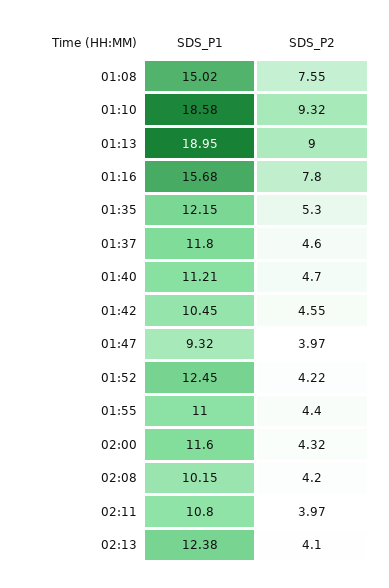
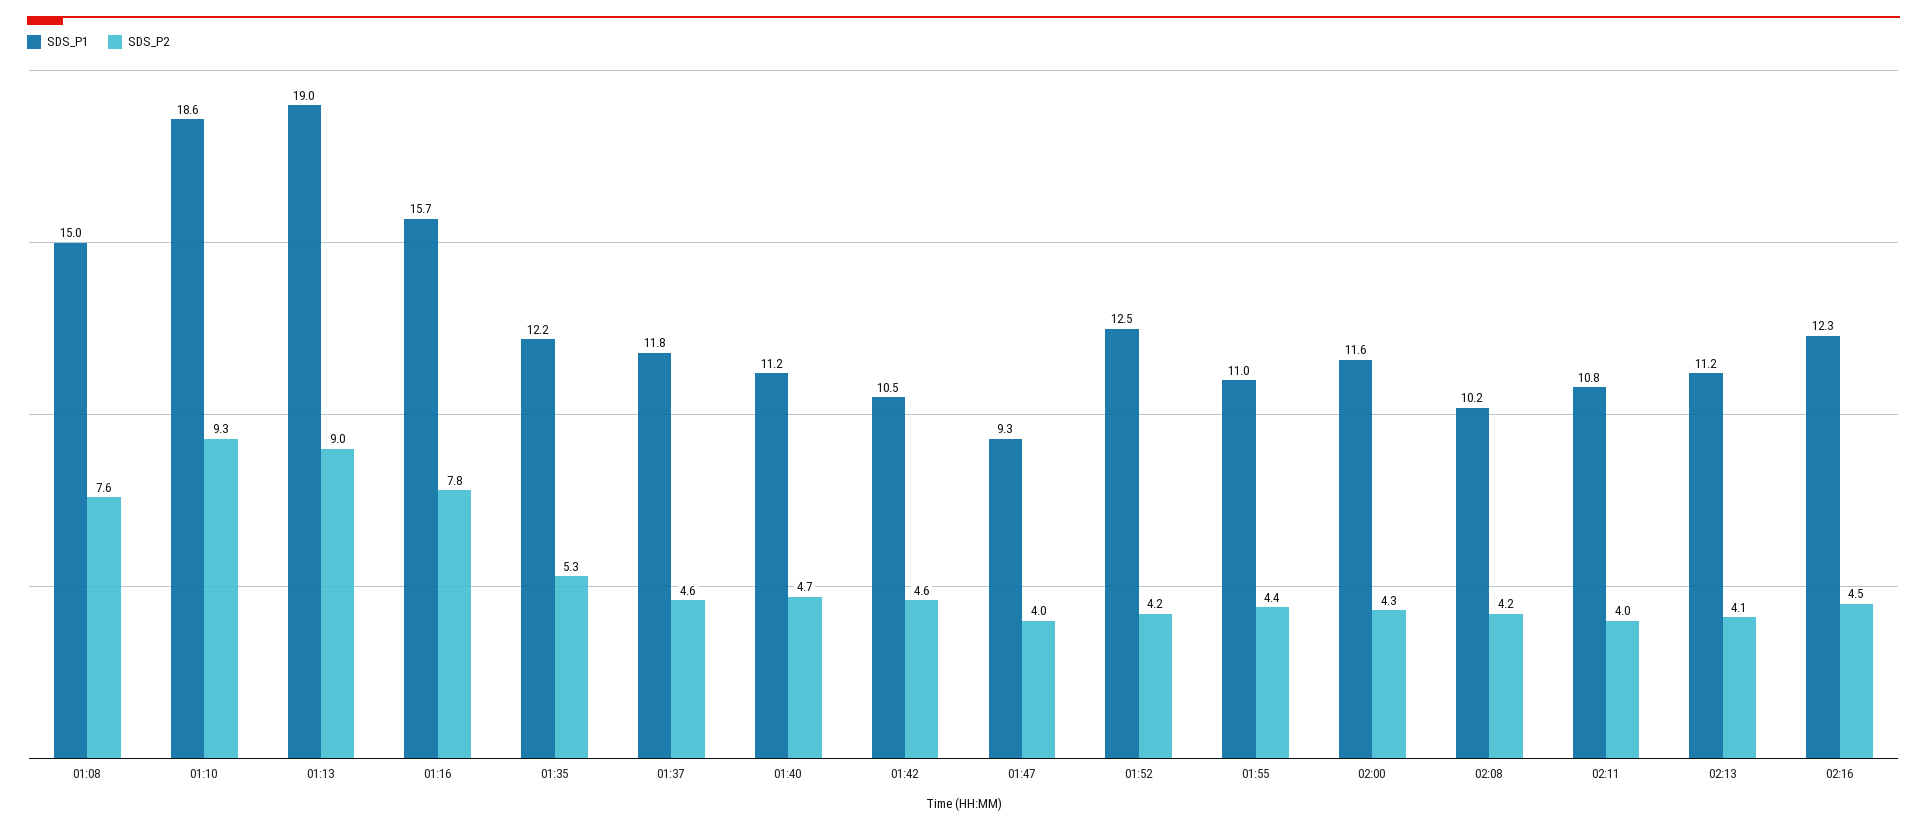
SDS_P1, 02:13: 12.38 -> 11.2
SDS_P1, 02:16: none -> 12.3
SDS_P2, 02:16: none -> 4.5

